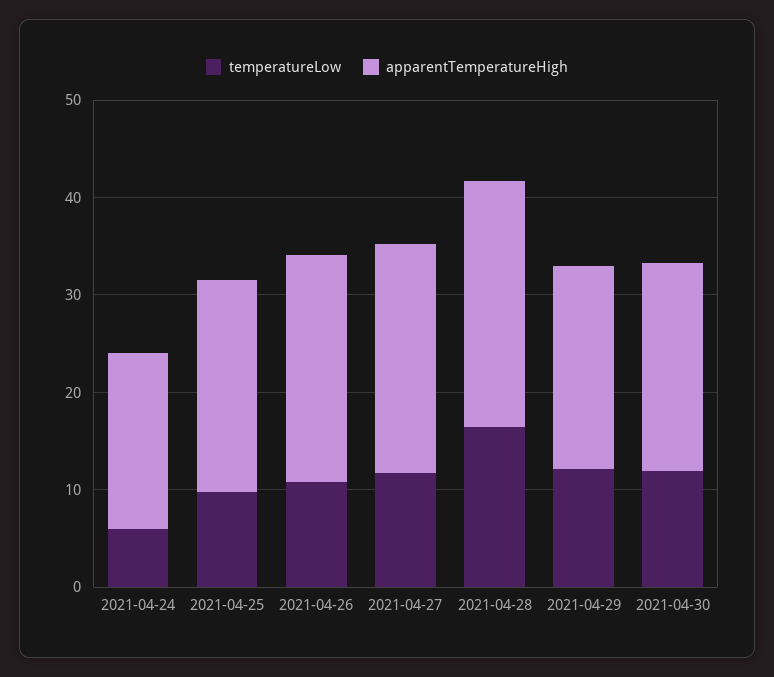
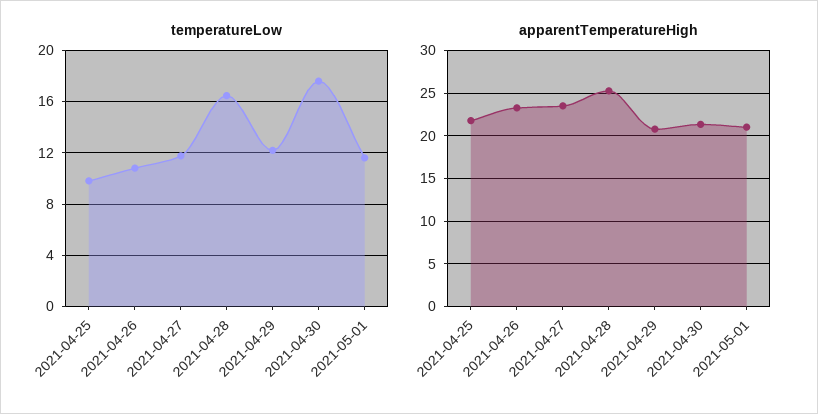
temperatureLow, 2021-04-24: 6 -> none
apparentTemperatureHigh, 2021-04-24: 18 -> none
temperatureLow, 2021-04-30: 12 -> 17.5
temperatureLow, 2021-05-01: none -> 11.5
apparentTemperatureHigh, 2021-05-01: none -> 21

